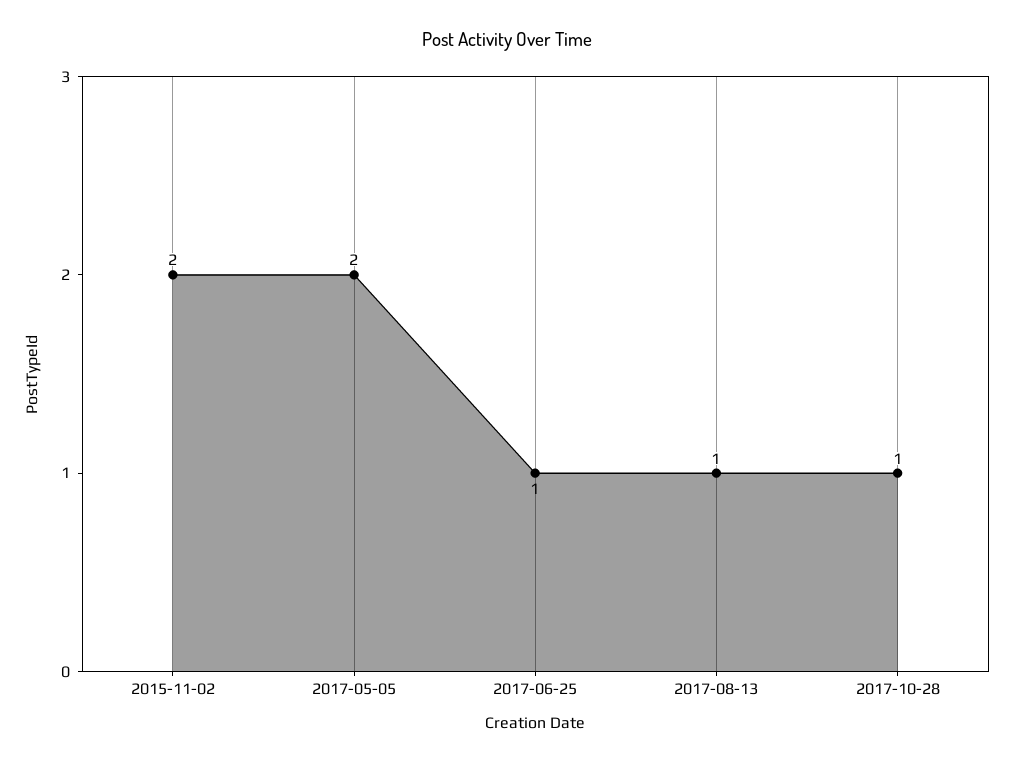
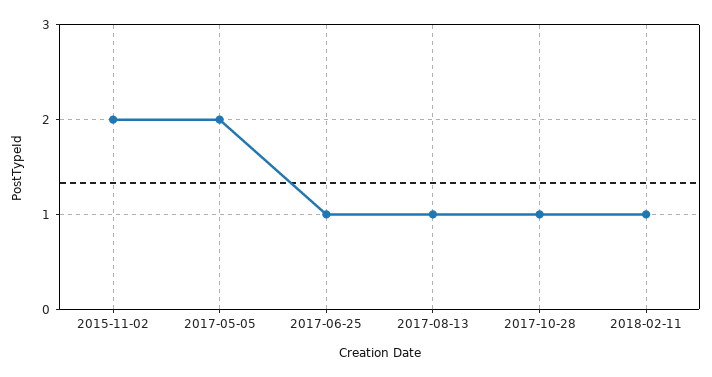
2018-02-11: none -> 1

